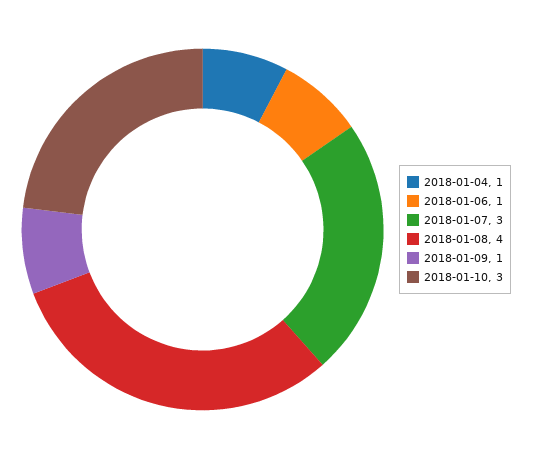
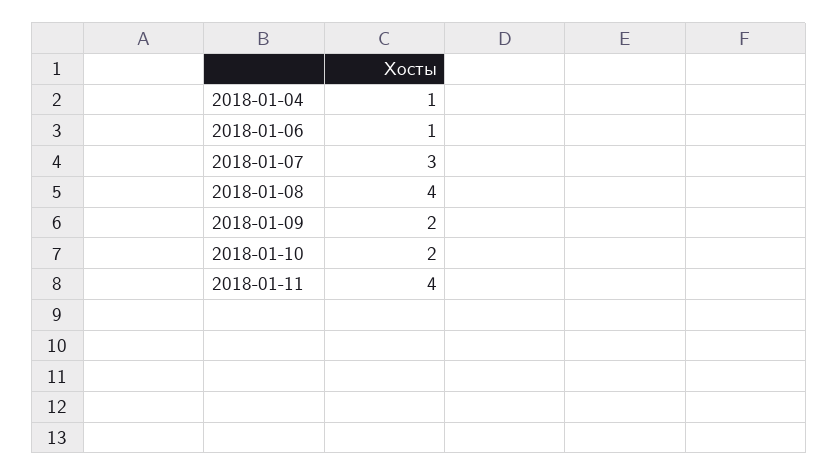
2018-01-09: 1 -> 2
2018-01-10: 3 -> 2
2018-01-11: none -> 4

